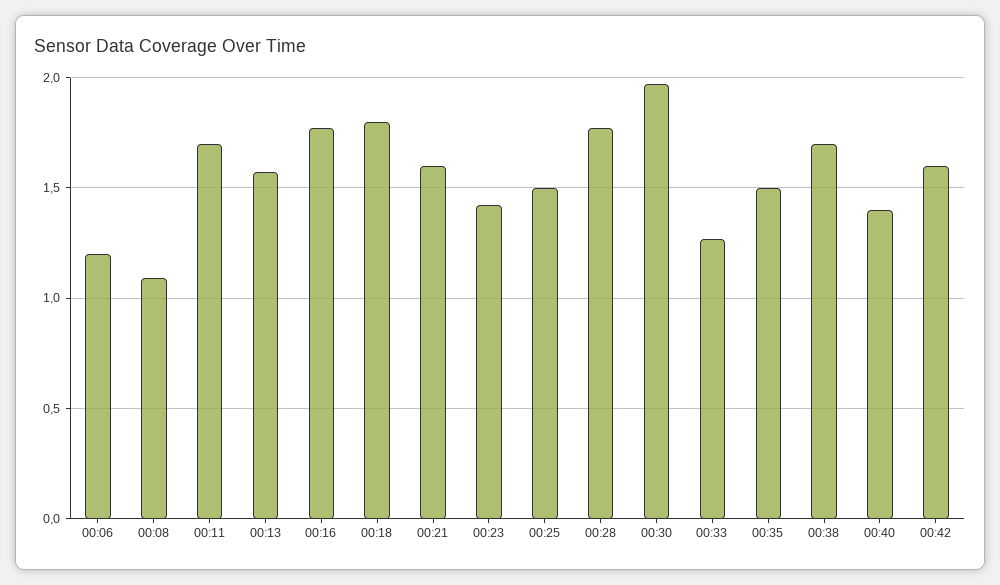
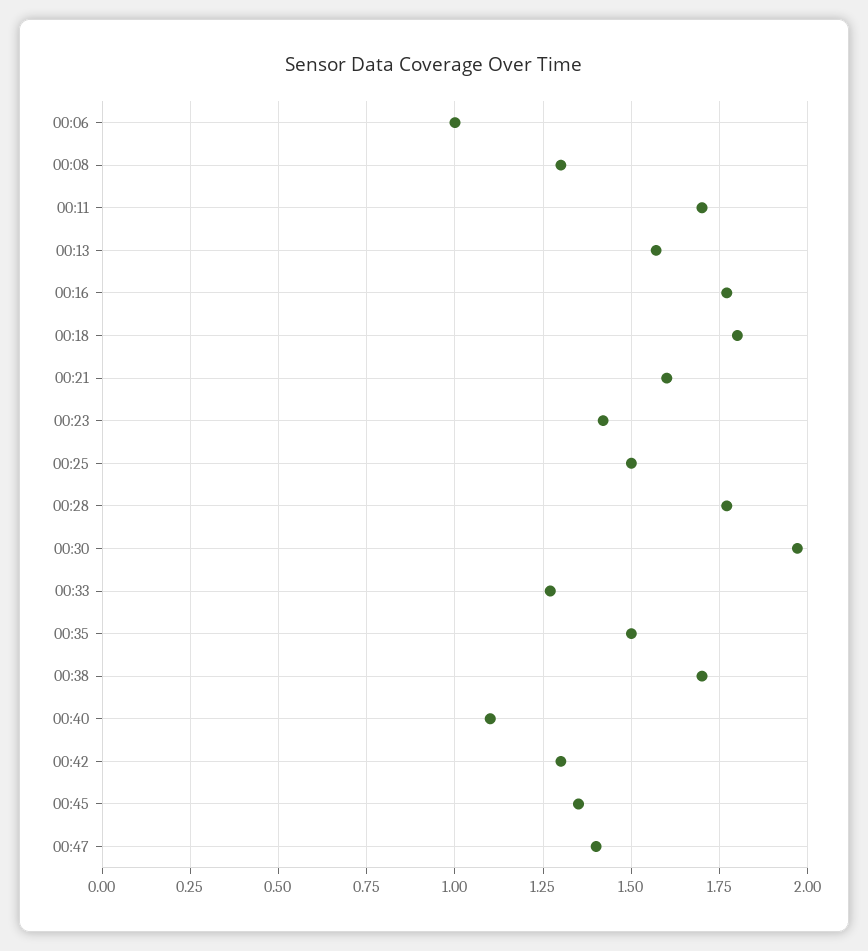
00:06: 1.2 -> 1
00:08: 1.1 -> 1.3
00:40: 1.4 -> 1.1
00:42: 1.6 -> 1.3
00:45: none -> 1.35
00:47: none -> 1.4

